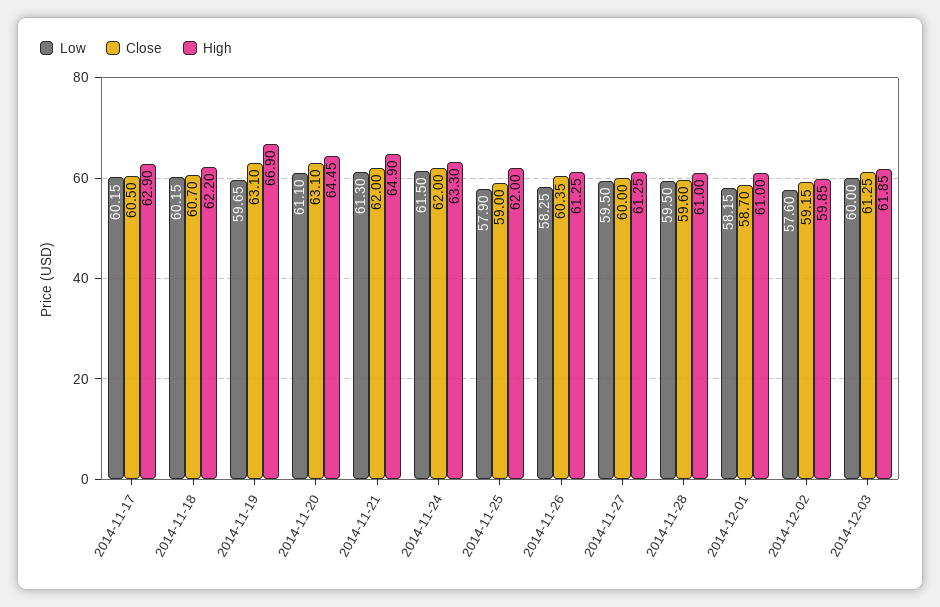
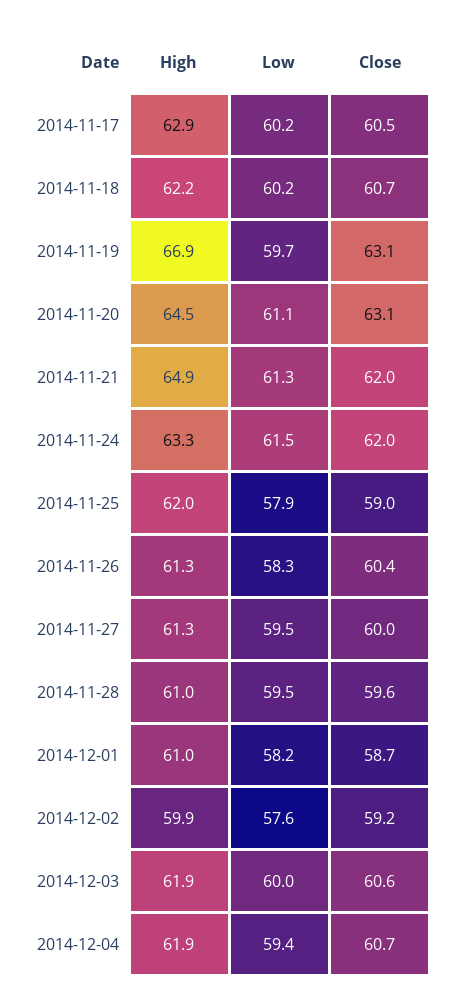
Close, 2014-12-03: 61.25 -> 60.6
High, 2014-12-04: none -> 61.9
Low, 2014-12-04: none -> 59.4
Close, 2014-12-04: none -> 60.7

